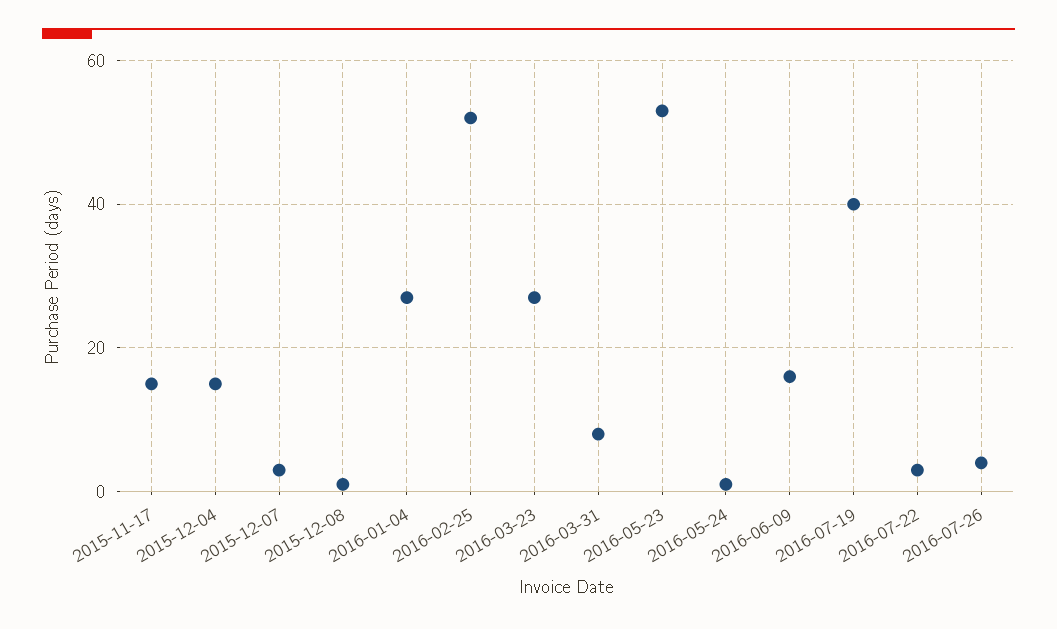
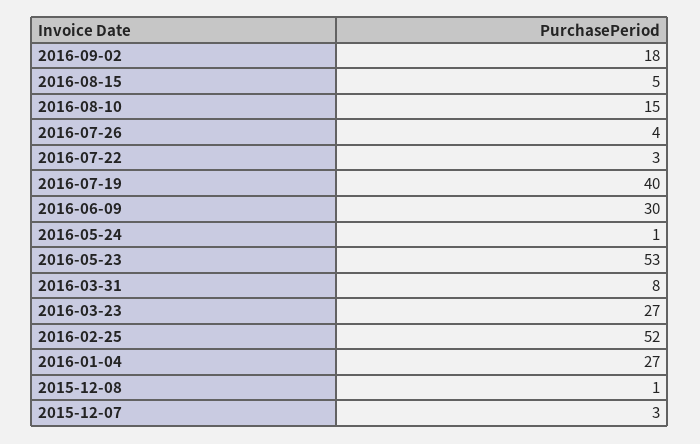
2015-11-17: 15 -> none
2015-12-04: 15 -> none
2016-06-09: 15 -> 30
2016-09-02: none -> 18
2016-08-15: none -> 5
2016-08-10: none -> 15

